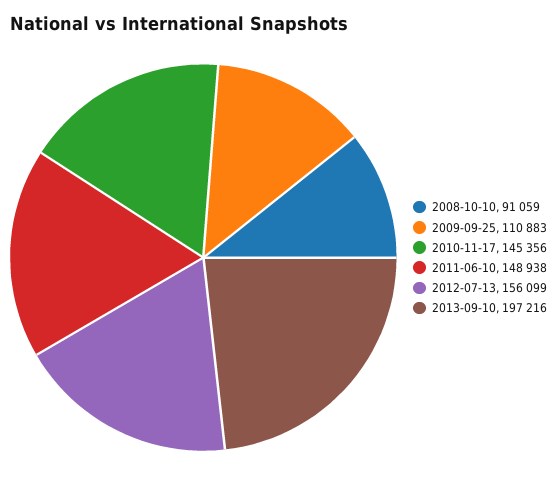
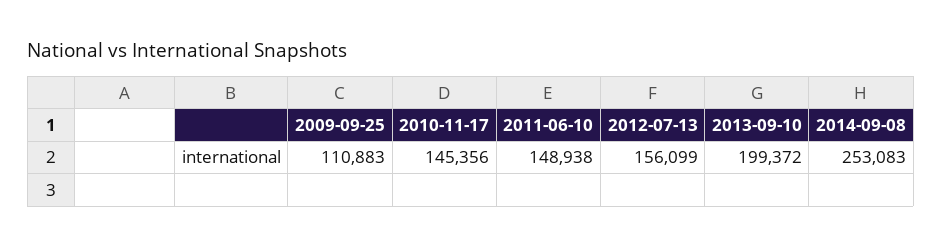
2008-10-10: 91059 -> none
2013-09-10: 197216 -> 199372
2014-09-08: none -> 253083

